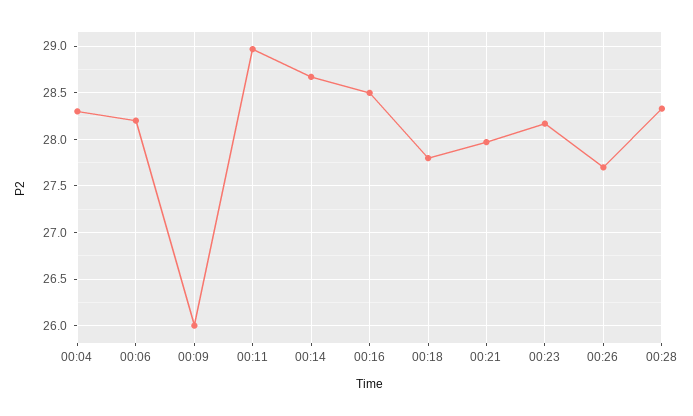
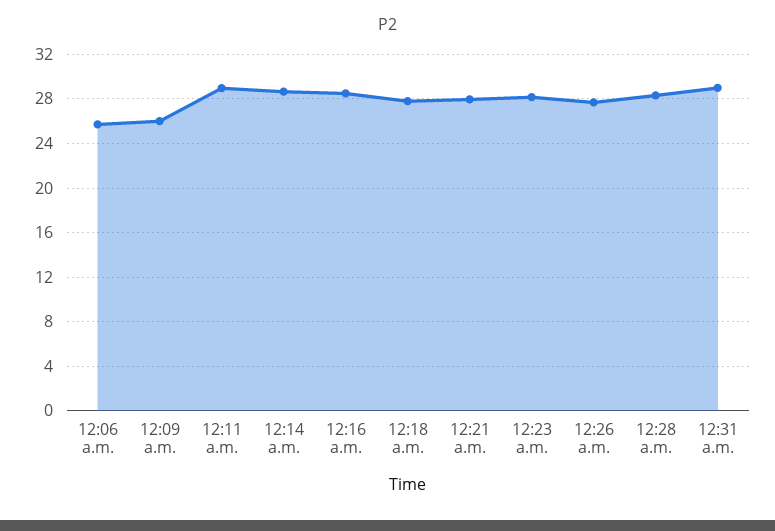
00:04: 28.3 -> none
00:06: 28.2 -> 26
12:31 a.m.: none -> 29

